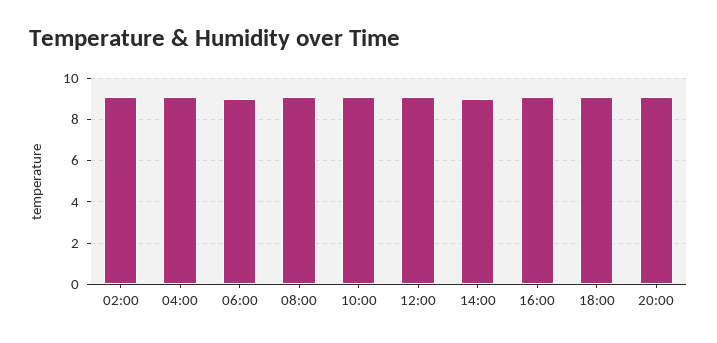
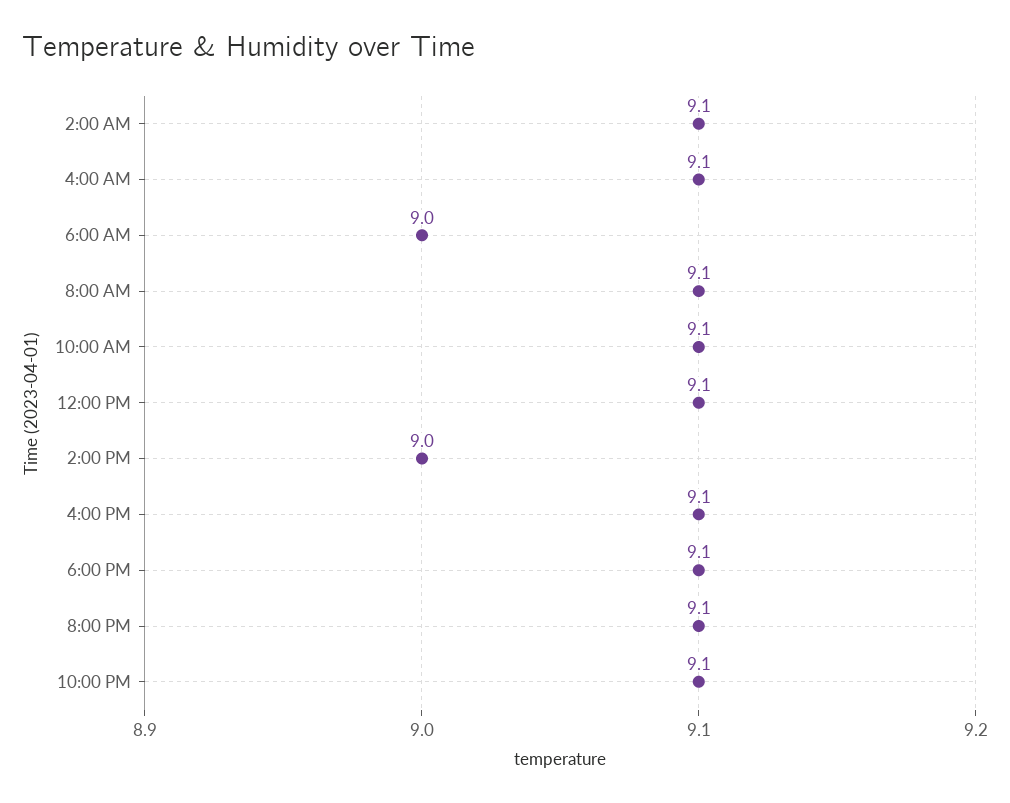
10:00 PM: none -> 9.1

